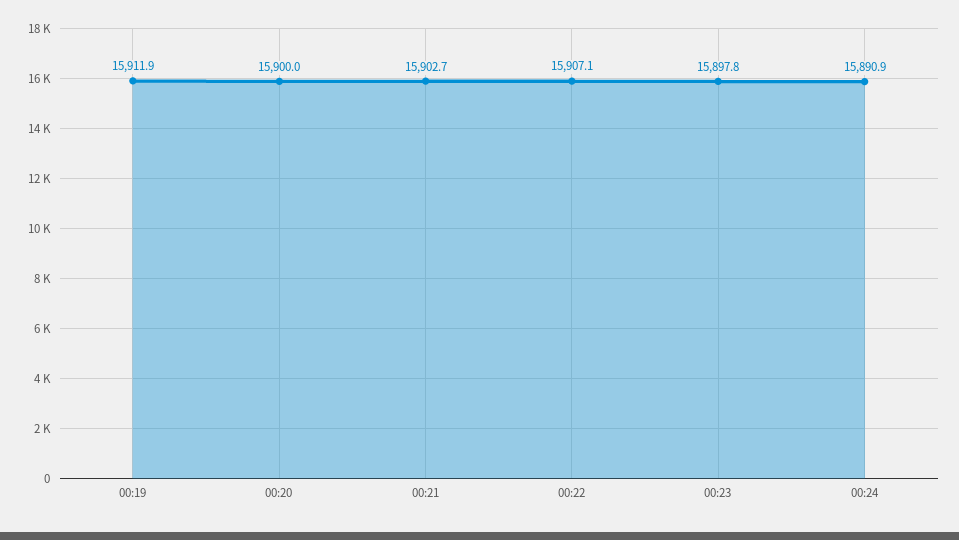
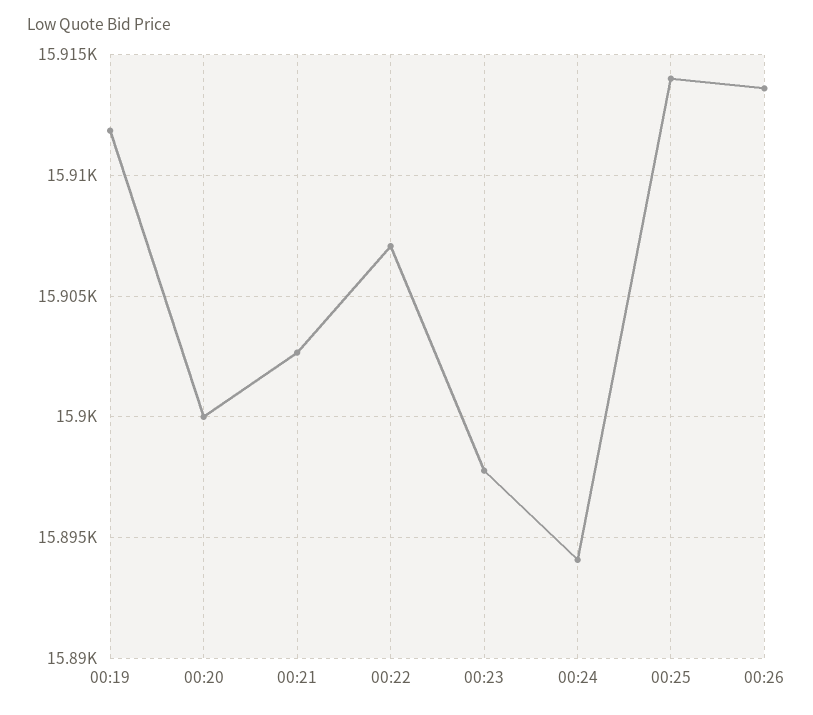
00:24: 15890.9 -> 15894
00:25: none -> 15914
00:26: none -> 15913.5

